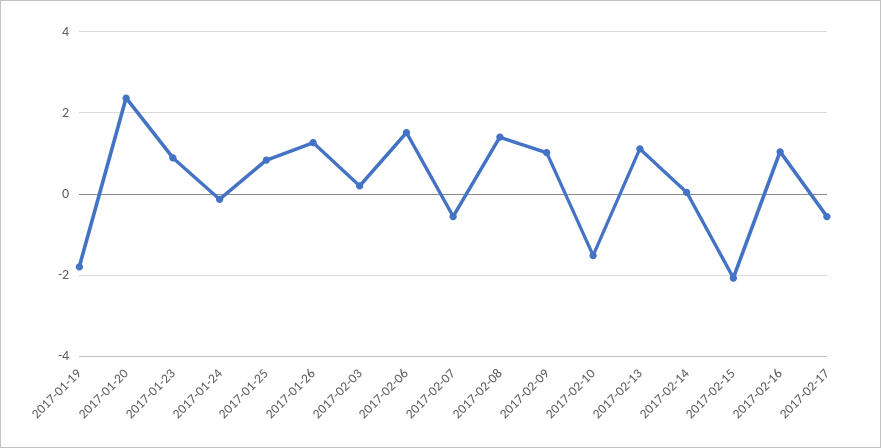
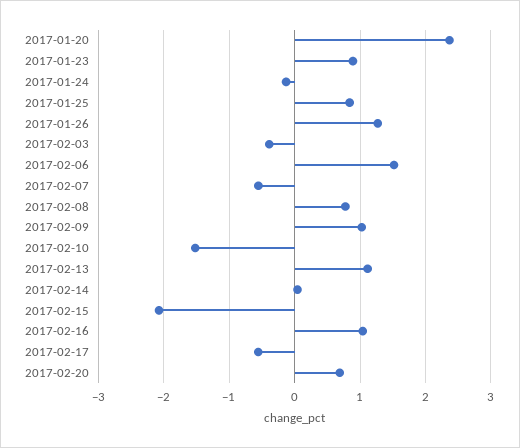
2017-01-19: -1.8 -> none
2017-02-03: 0.2 -> -0.4
2017-02-08: 1.4 -> 0.8
2017-02-20: none -> 0.7

